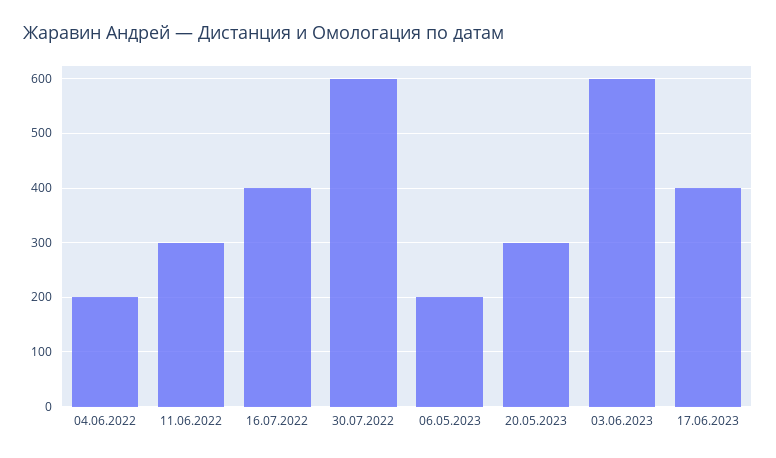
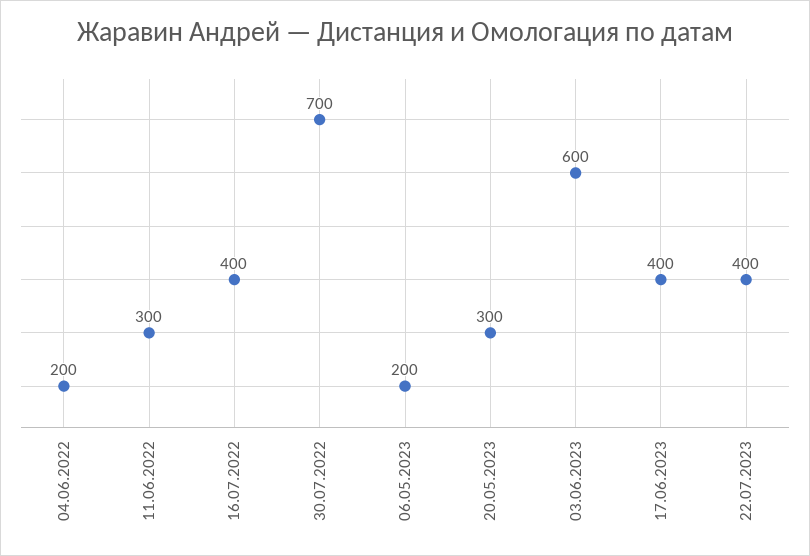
30.07.2022: 600 -> 700
22.07.2023: none -> 400

